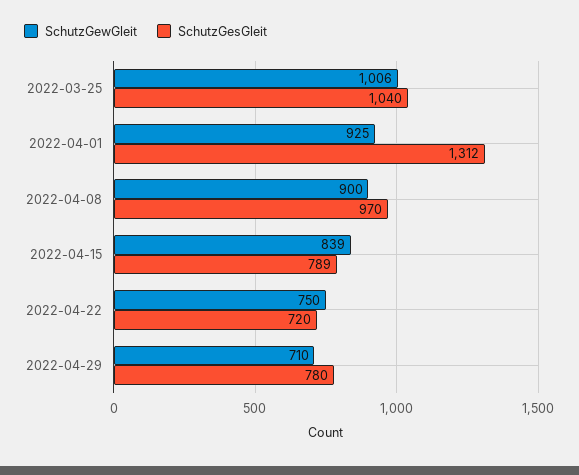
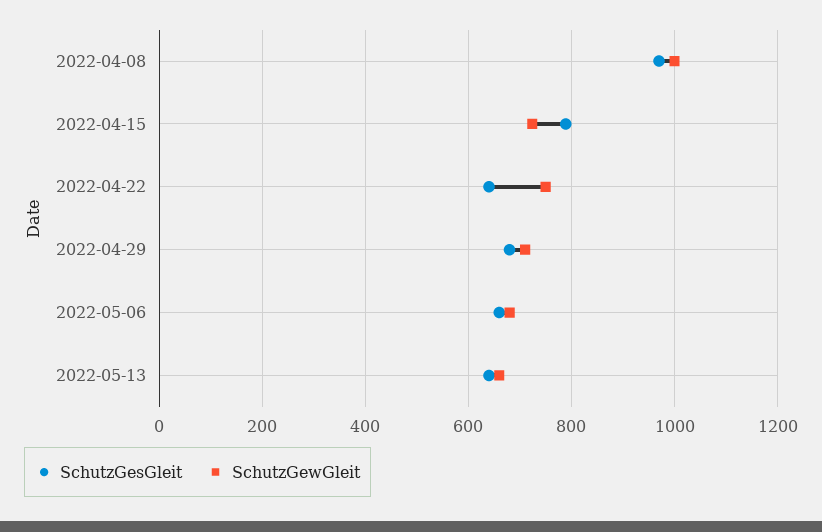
SchutzGewGleit, 2022-03-25: 1006 -> none
SchutzGesGleit, 2022-03-25: 1040 -> none
SchutzGewGleit, 2022-04-01: 925 -> none
SchutzGesGleit, 2022-04-01: 1312 -> none
SchutzGewGleit, 2022-04-08: 900 -> 1000
SchutzGewGleit, 2022-04-15: 839 -> 720
SchutzGesGleit, 2022-04-22: 720 -> 640
SchutzGesGleit, 2022-04-29: 780 -> 680
SchutzGesGleit, 2022-05-06: none -> 660
SchutzGewGleit, 2022-05-06: none -> 680
SchutzGesGleit, 2022-05-13: none -> 640
SchutzGewGleit, 2022-05-13: none -> 660

